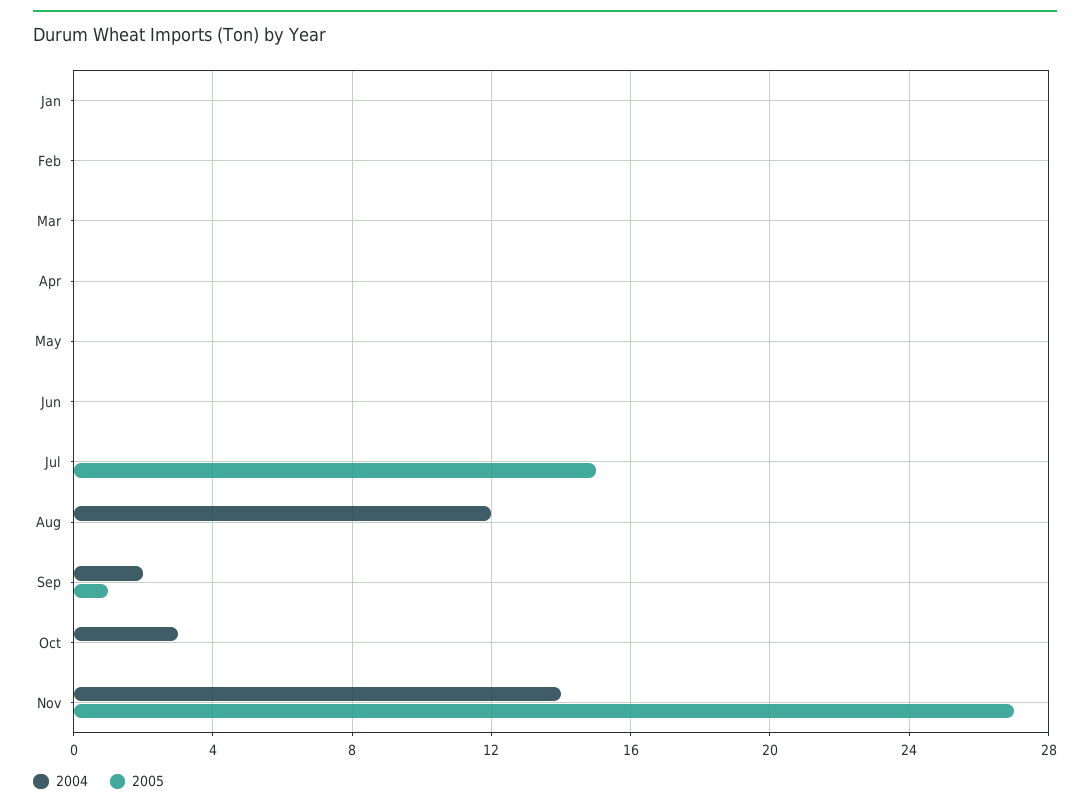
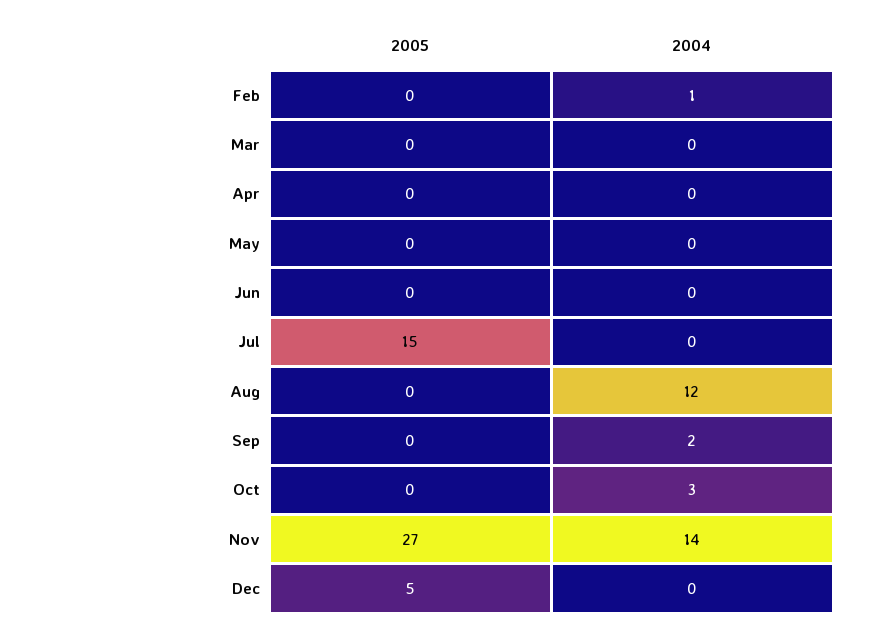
2004, Jan: 0 -> none
2005, Jan: 0 -> none
2004, Feb: 0 -> 1
2005, Sep: 1 -> 0
2005, Dec: none -> 5
2004, Dec: none -> 0

